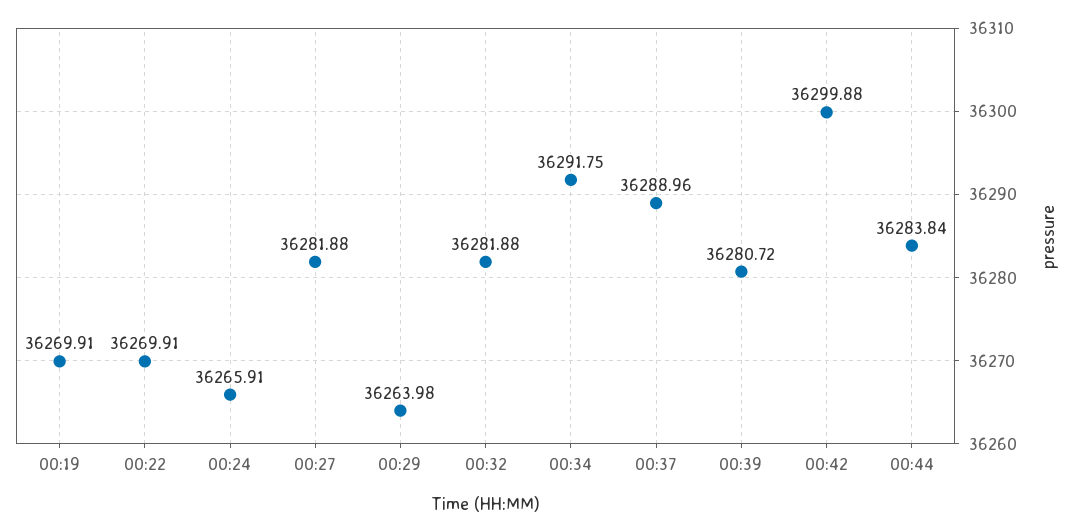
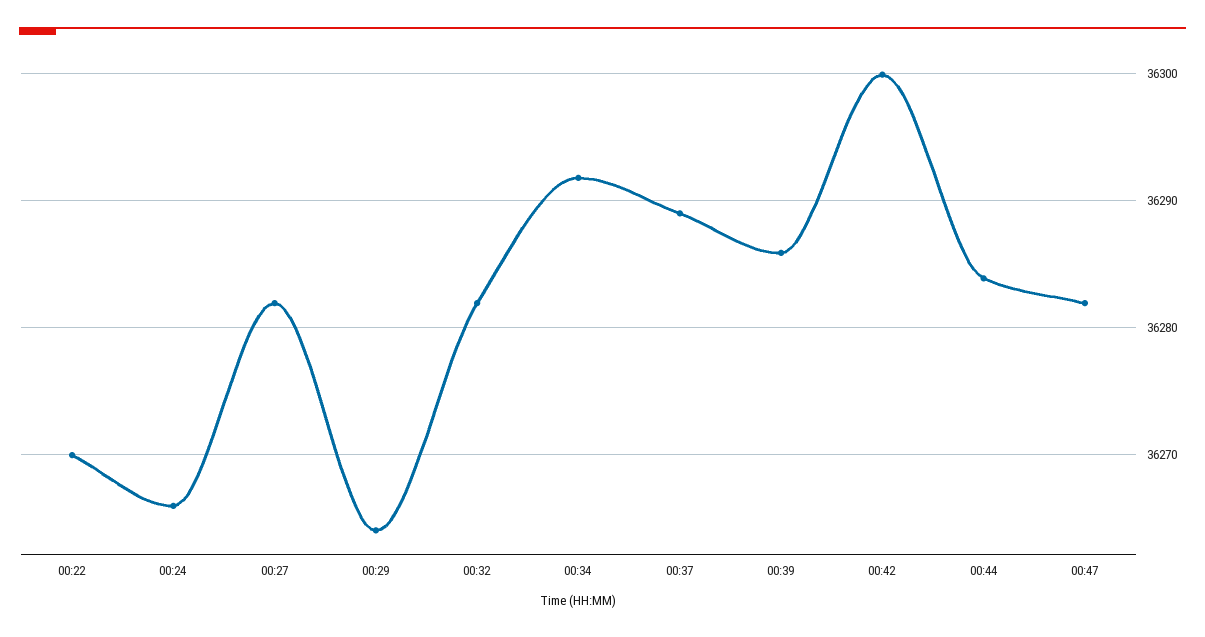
00:19: 36269.91 -> none
00:39: 36280.72 -> 36286
00:47: none -> 36282

